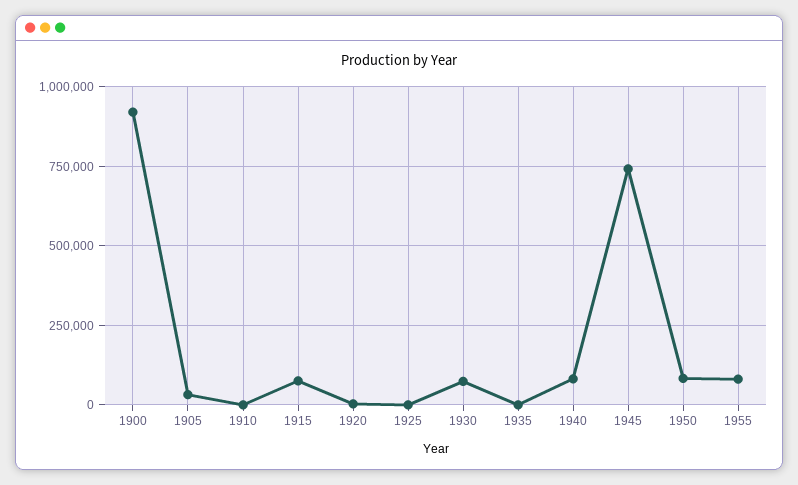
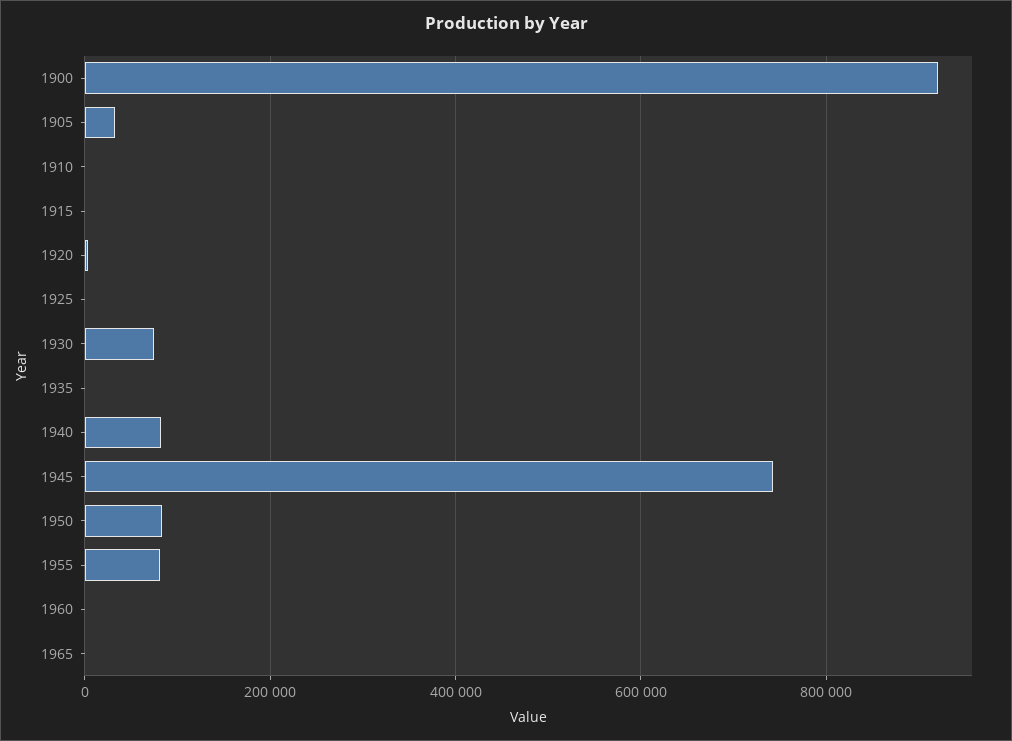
1915: 75000 -> 0
1960: none -> 0
1965: none -> 0

